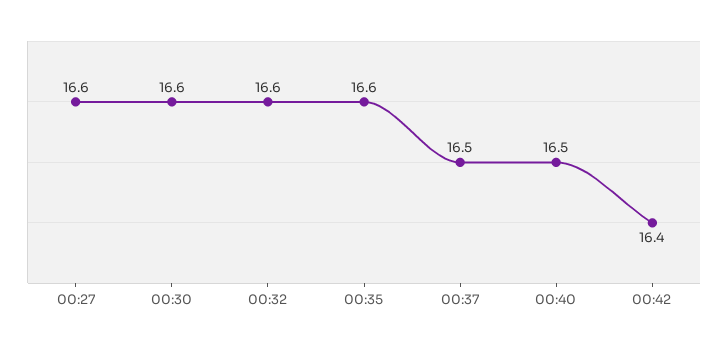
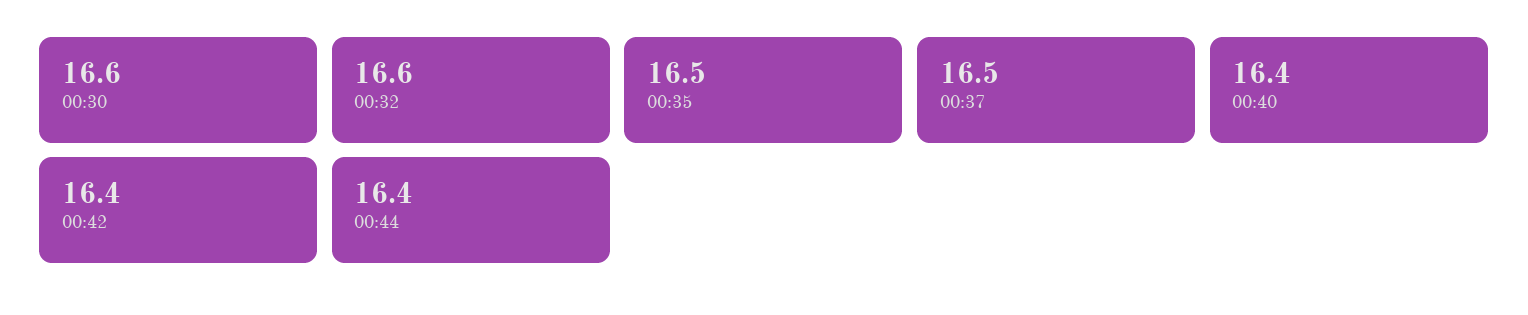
00:27: 16.6 -> none
00:35: 16.6 -> 16.5
00:40: 16.5 -> 16.4
00:44: none -> 16.4

